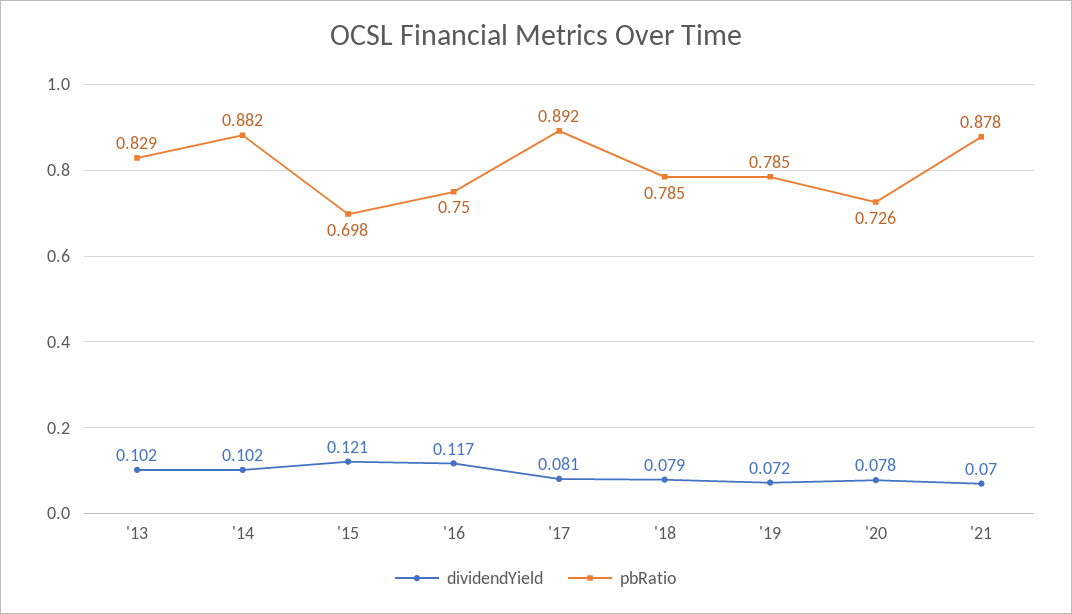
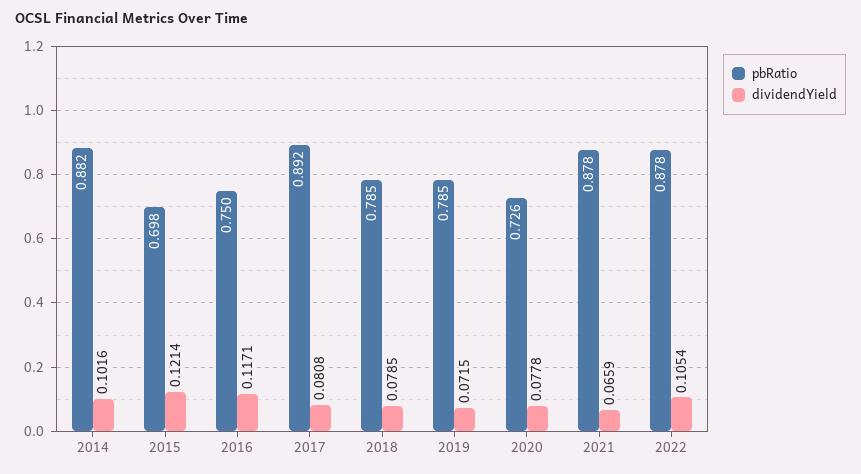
dividendYield, '13: 0.102 -> none
pbRatio, '13: 0.829 -> none
dividendYield, '21: 0.07 -> 0.0659
pbRatio, 2022: none -> 0.878
dividendYield, 2022: none -> 0.1054

